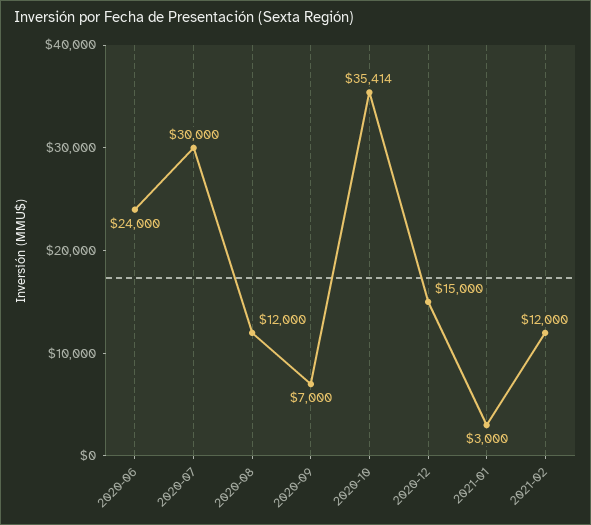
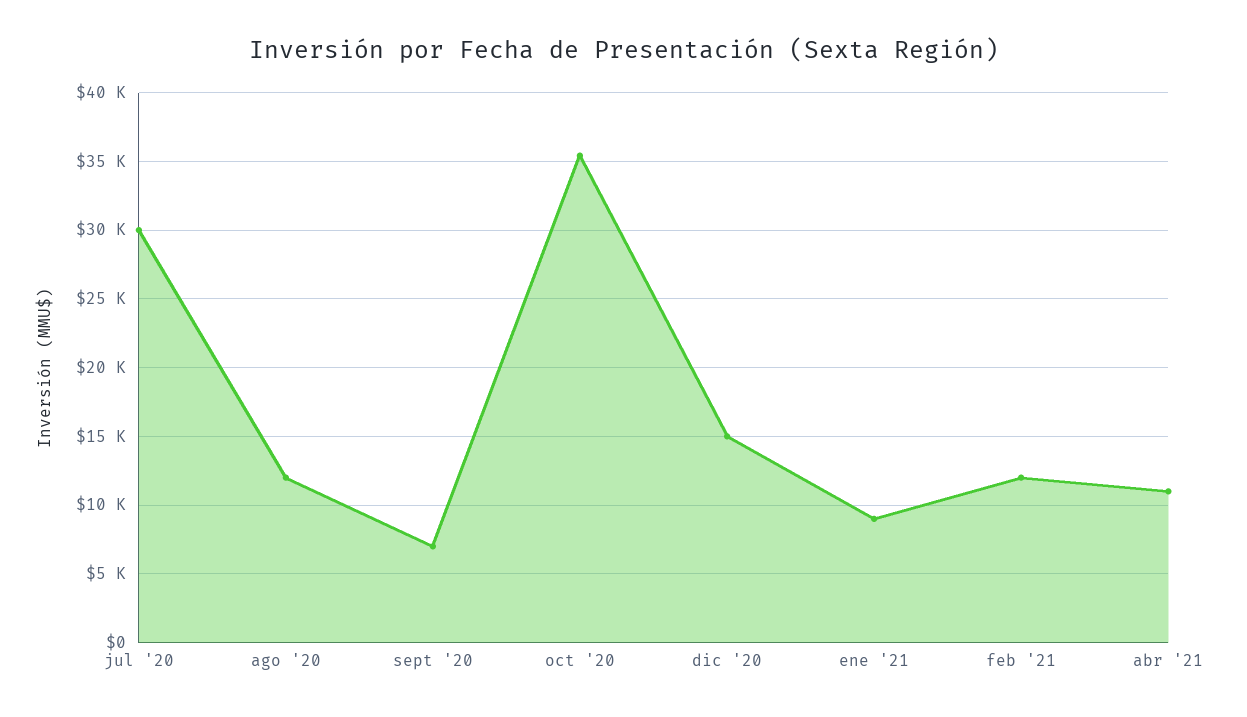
2020-06: 24000 -> none
2021-01: 3000 -> 9000
abr '21: none -> 11000

